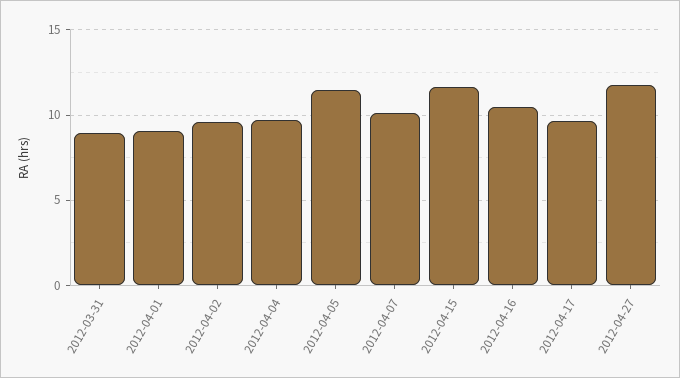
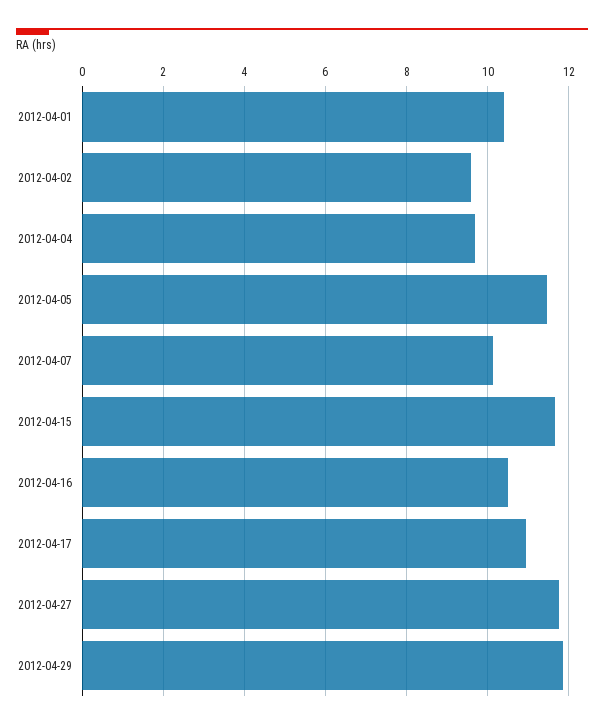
2012-03-31: 9 -> none
2012-04-01: 9 -> 10.4
2012-04-17: 9.5 -> 11
2012-04-29: none -> 11.8

